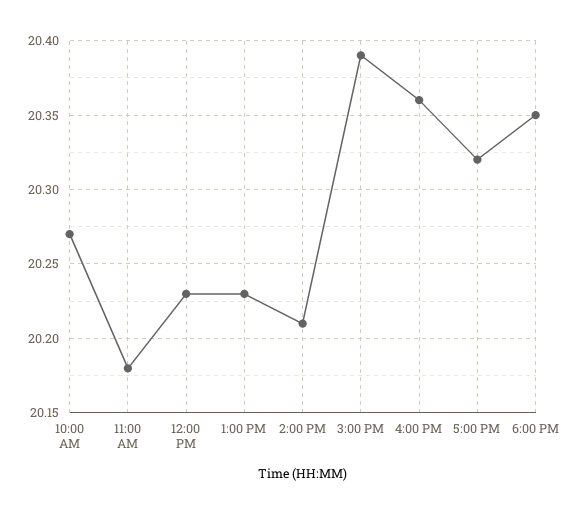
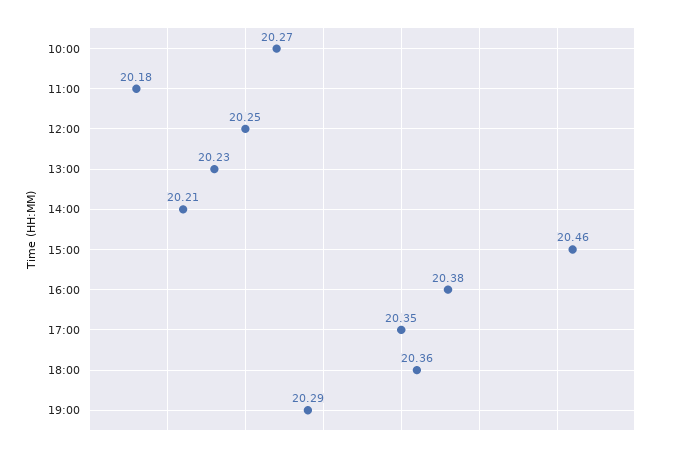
12:00 PM: 20.23 -> 20.25
3:00 PM: 20.39 -> 20.46
4:00 PM: 20.36 -> 20.38
5:00 PM: 20.32 -> 20.35
6:00 PM: 20.35 -> 20.36
19:00: none -> 20.29

